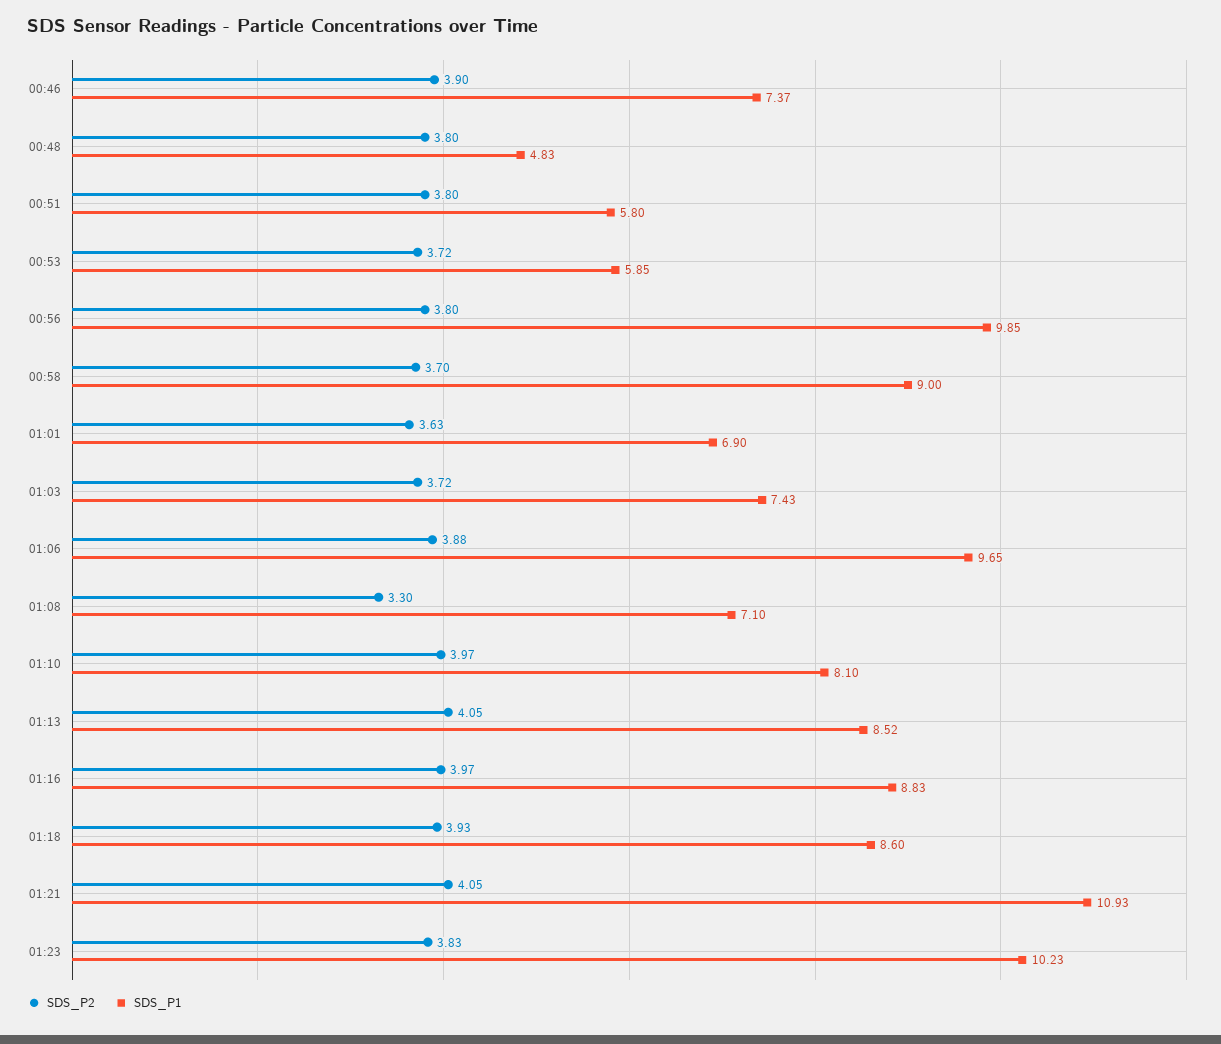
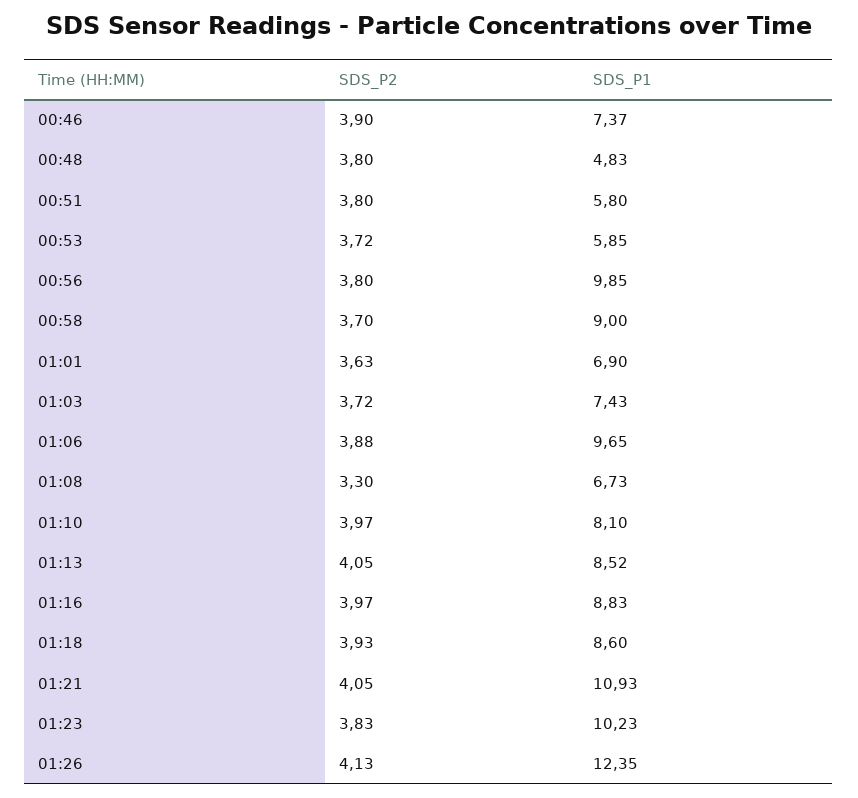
SDS_P1, 01:08: 7.1 -> 6.73
SDS_P2, 01:26: none -> 4.13
SDS_P1, 01:26: none -> 12.35

